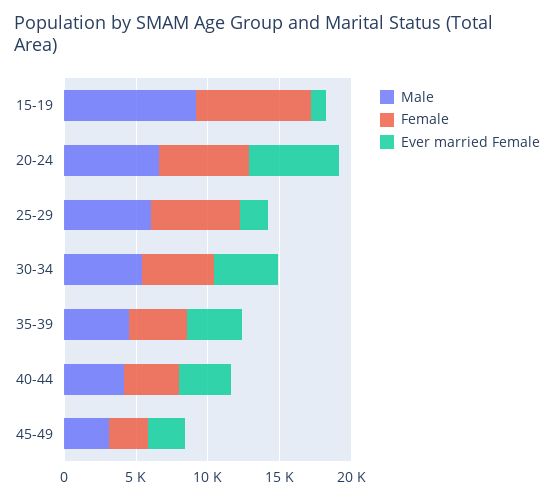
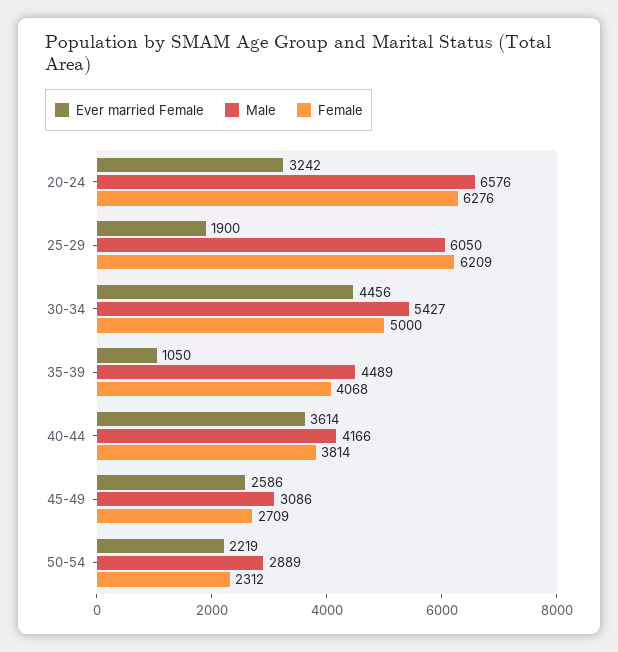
Male, 15-19: 9000 -> none
Female, 15-19: 8000 -> none
Ever married Female, 15-19: 1000 -> none
Ever married Female, 20-24: 6000 -> 3242
Ever married Female, 35-39: 4000 -> 1050
Ever married Female, 50-54: none -> 2219
Male, 50-54: none -> 2889
Female, 50-54: none -> 2312

